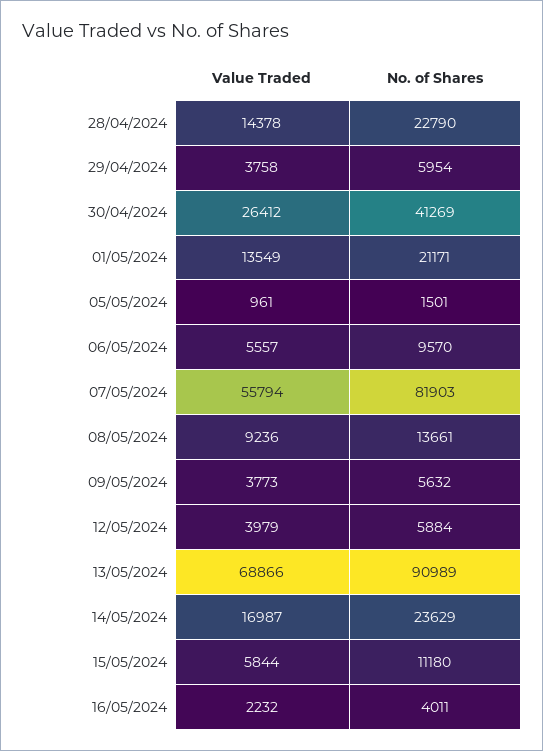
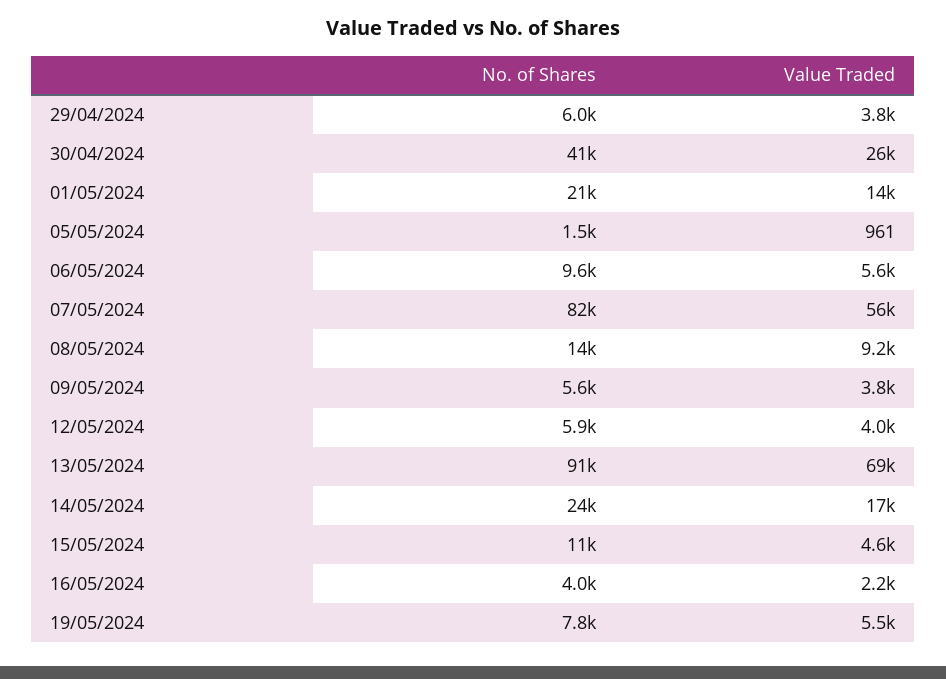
Value Traded, 28/04/2024: 14378 -> none
No. of Shares, 28/04/2024: 22790 -> none
Value Traded, 15/05/2024: 5844 -> 4600
No. of Shares, 19/05/2024: none -> 7800
Value Traded, 19/05/2024: none -> 5500

